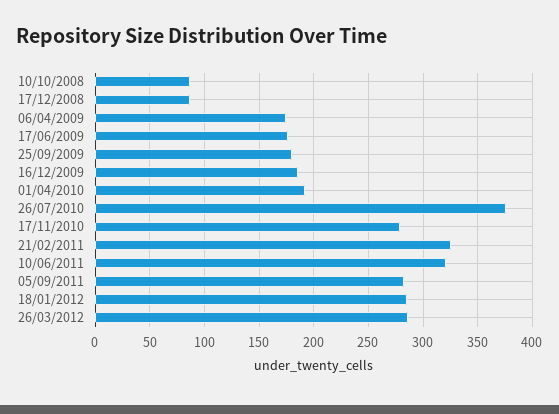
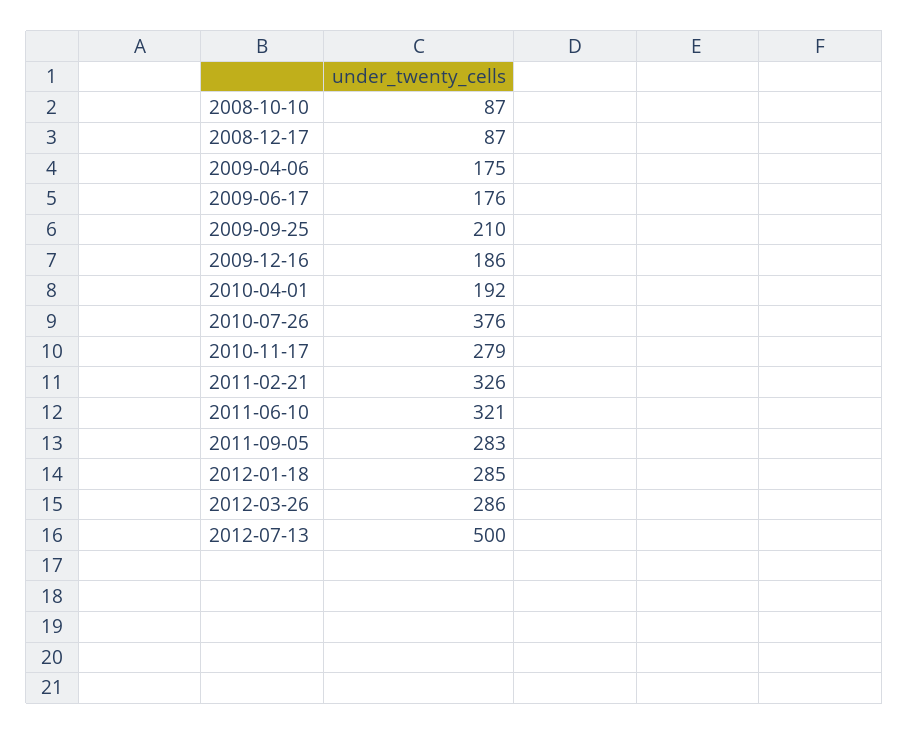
25/09/2009: 180 -> 210
2012-07-13: none -> 500

